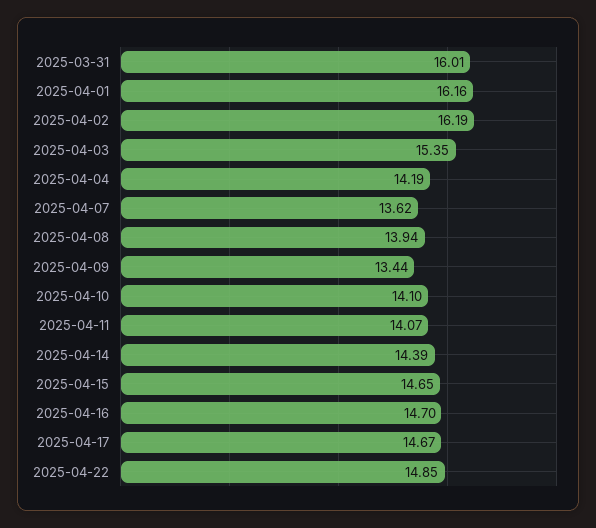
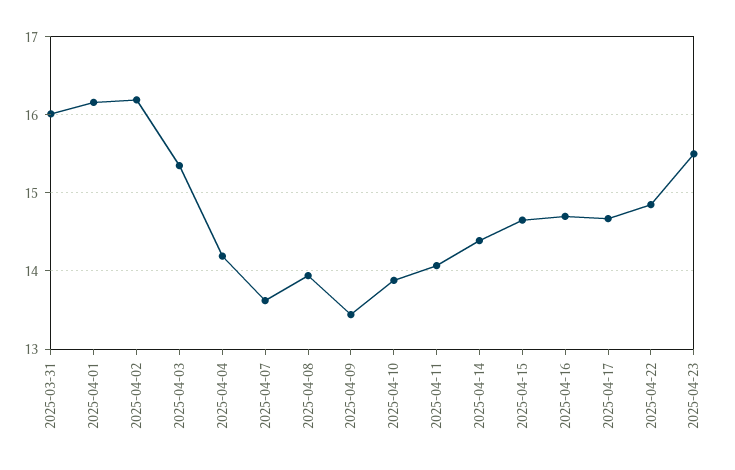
2025-04-10: 14.1 -> 13.9
2025-04-23: none -> 15.5

